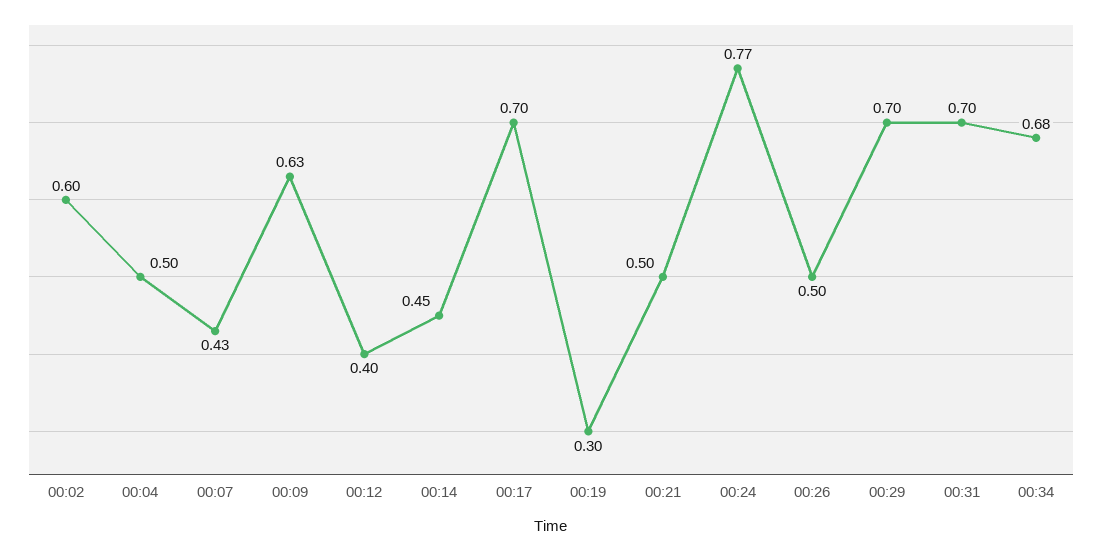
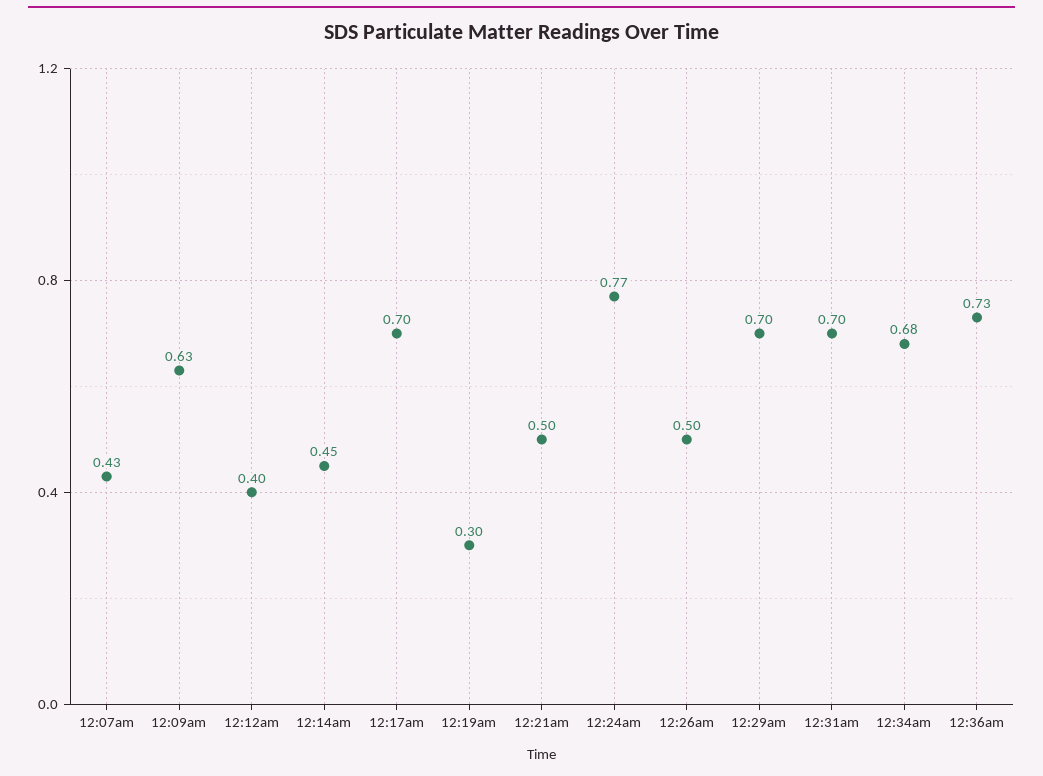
00:02: 0.6 -> none
00:04: 0.5 -> none
12:36am: none -> 0.73

